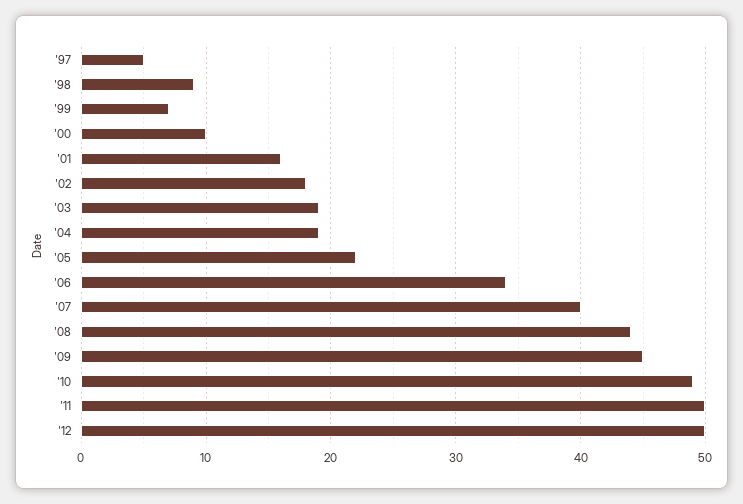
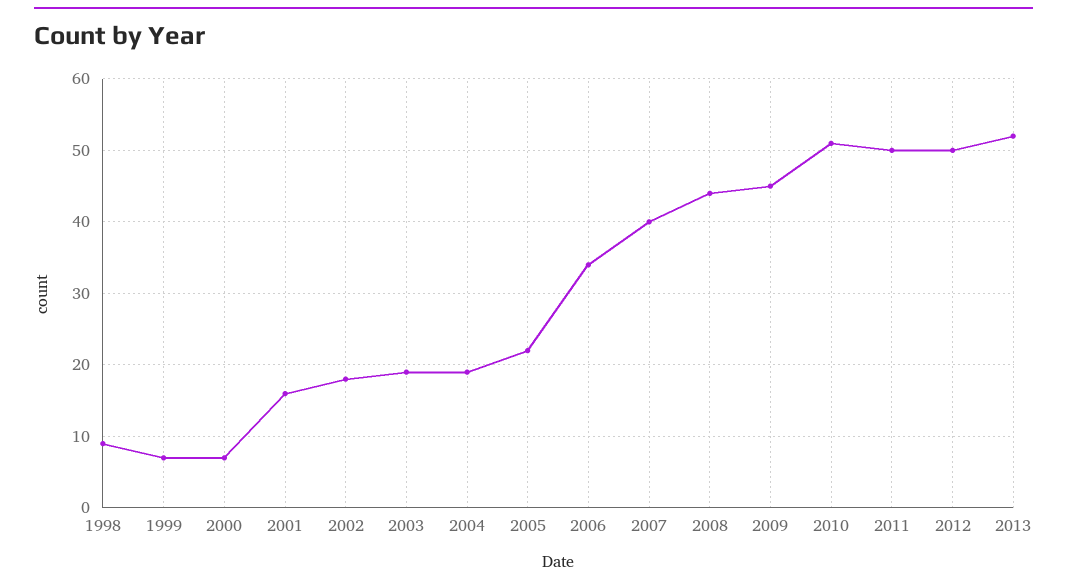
'97: 5 -> none
'00: 10 -> 7
'10: 49 -> 51
2013: none -> 52

